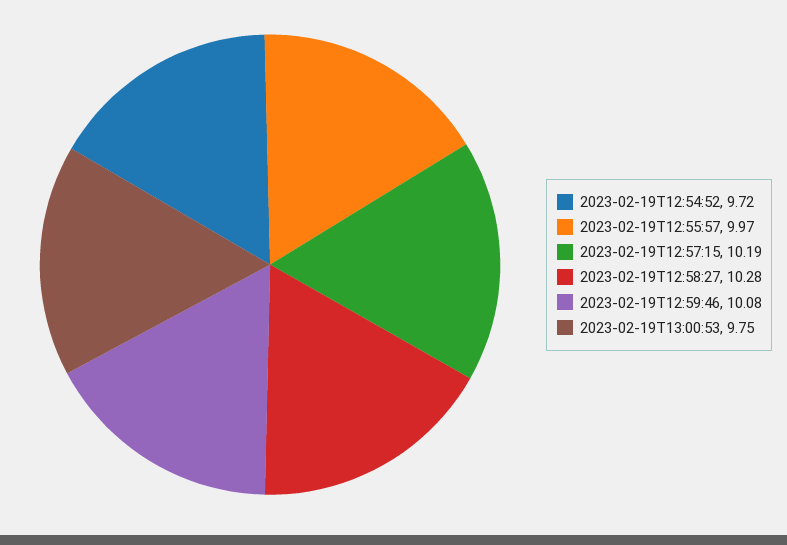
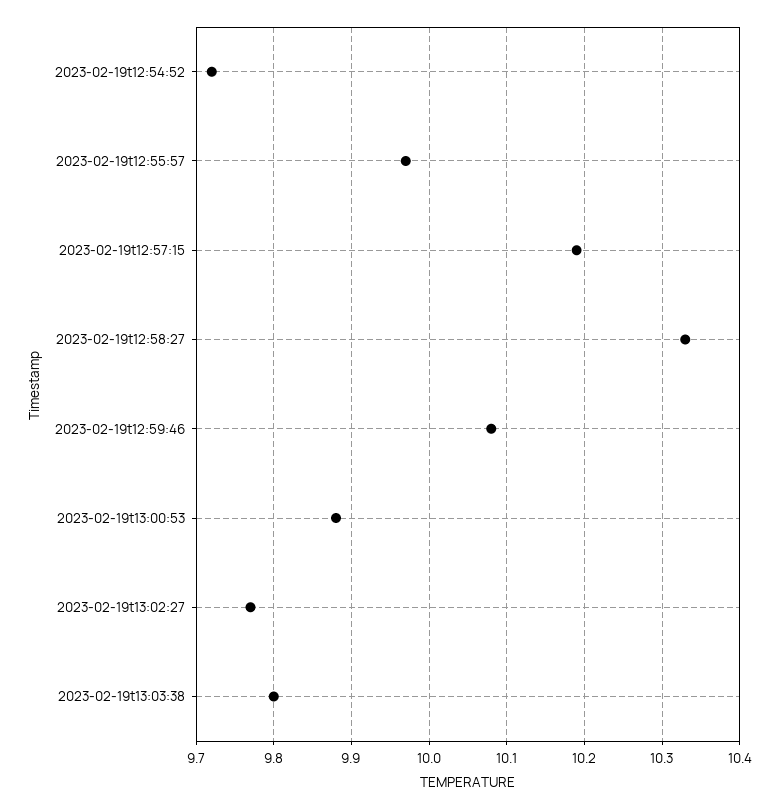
2023-02-19T12:58:27: 10.28 -> 10.33
2023-02-19T13:00:53: 9.75 -> 9.88
2023-02-19t13:02:27: none -> 9.77
2023-02-19t13:03:38: none -> 9.8

